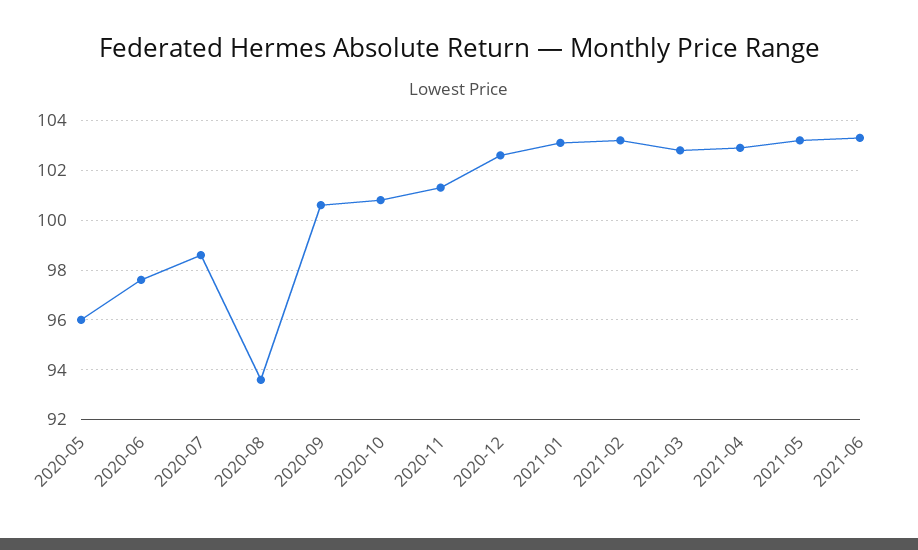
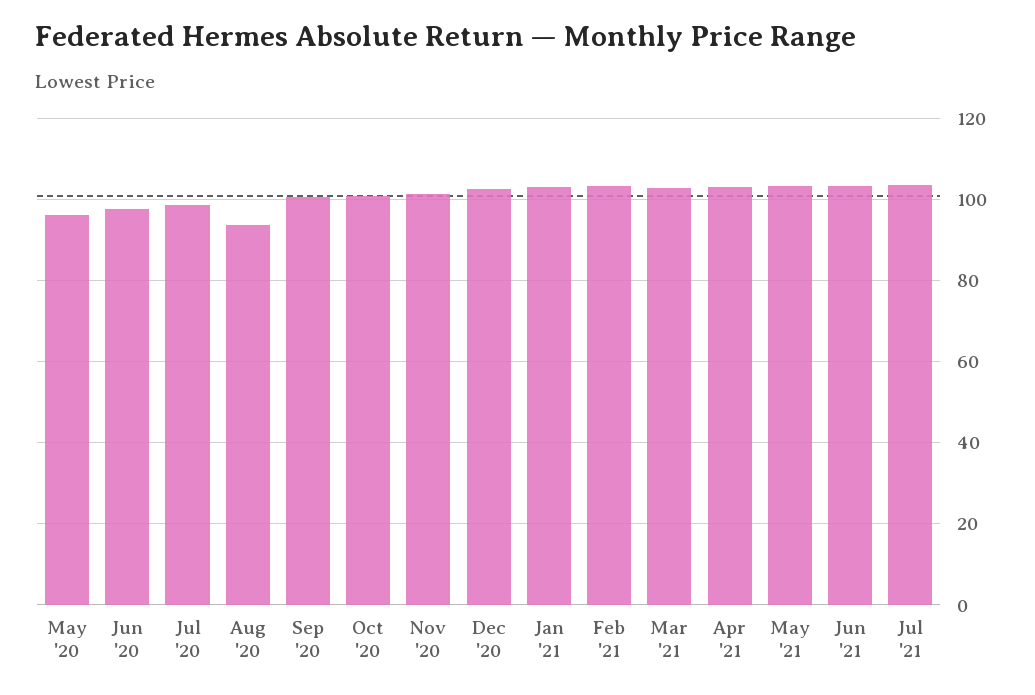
Jul '21: none -> 104

